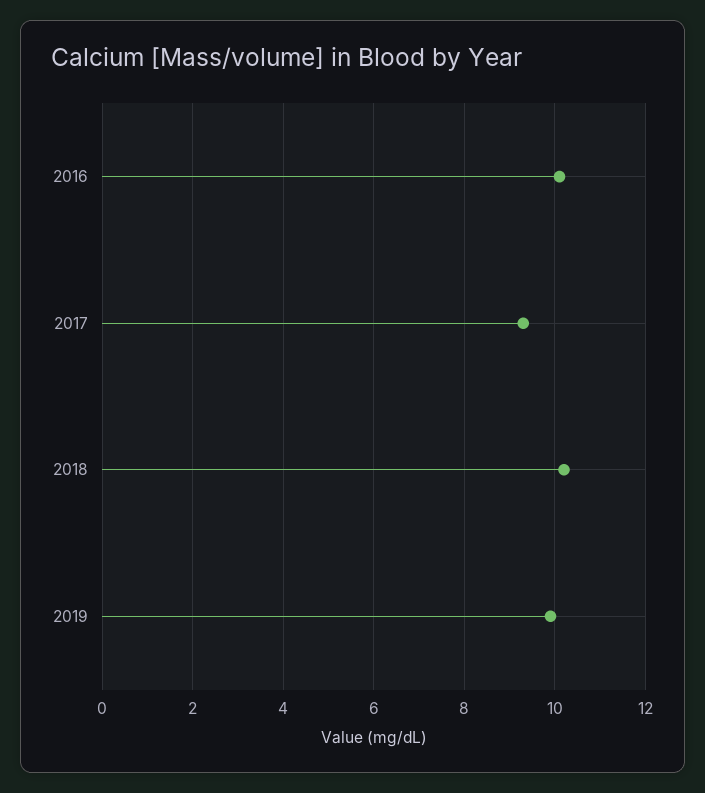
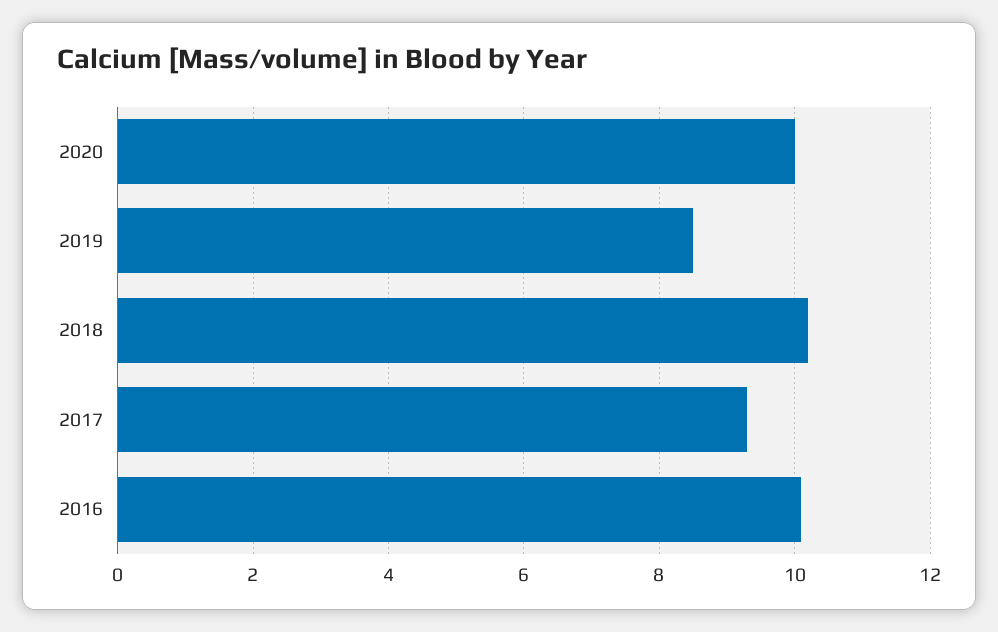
2019: 10 -> 8.5
2020: none -> 10

